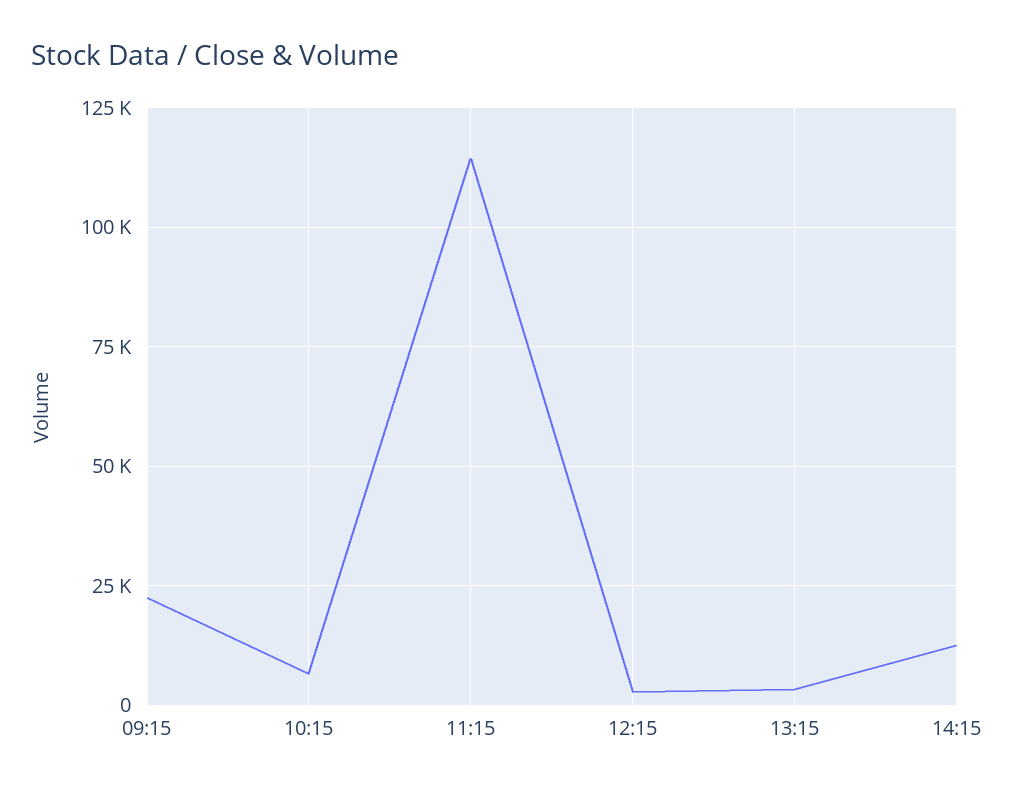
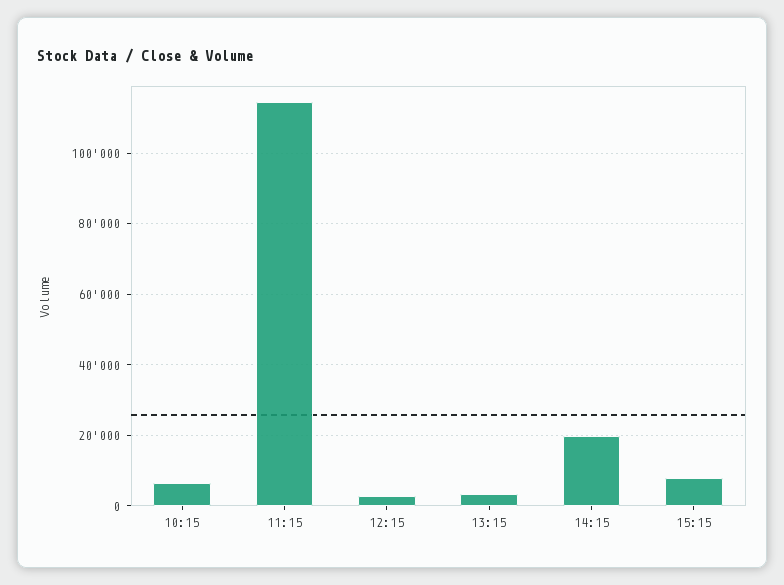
09:15: 22500 -> none
14:15: 12500 -> 20000
15:15: none -> 8000

